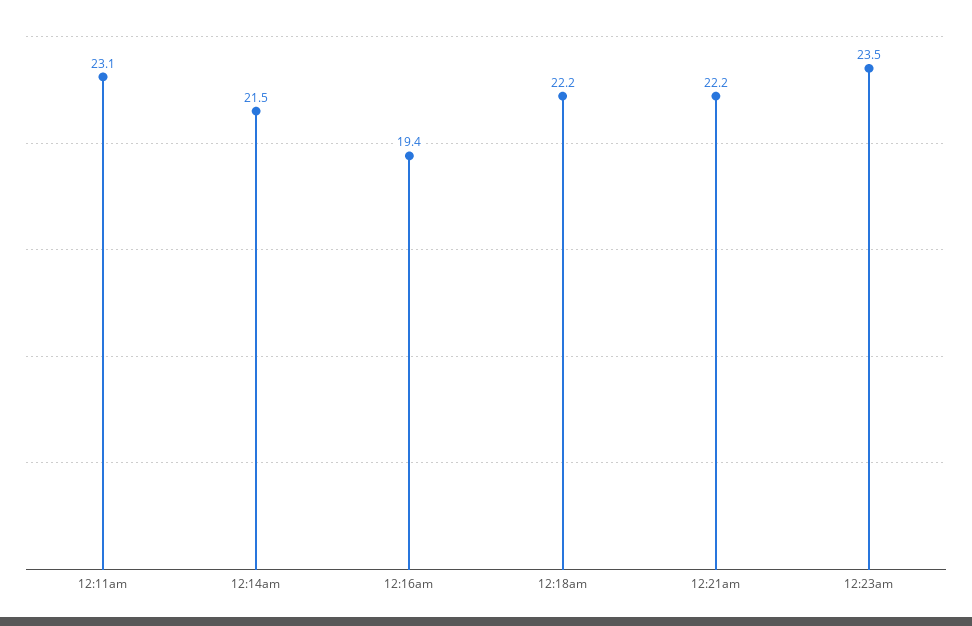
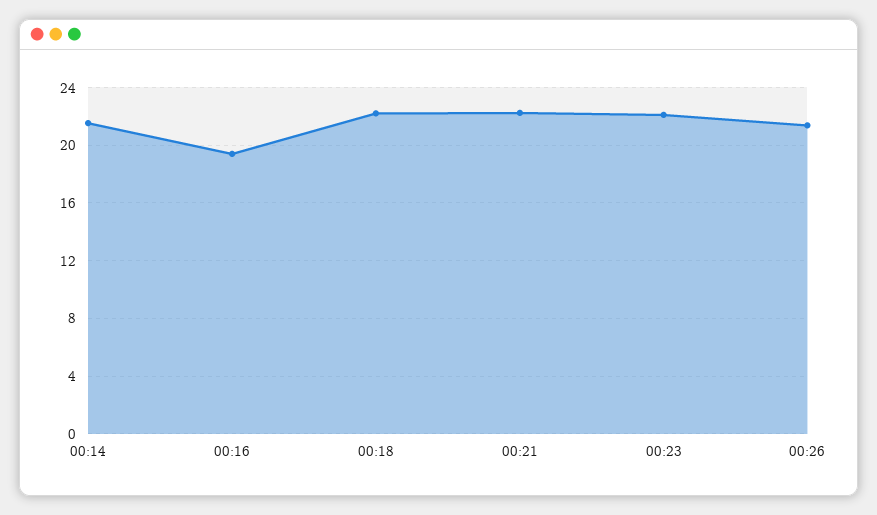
12:11am: 23.1 -> none
12:23am: 23.5 -> 22
00:26: none -> 21.5

